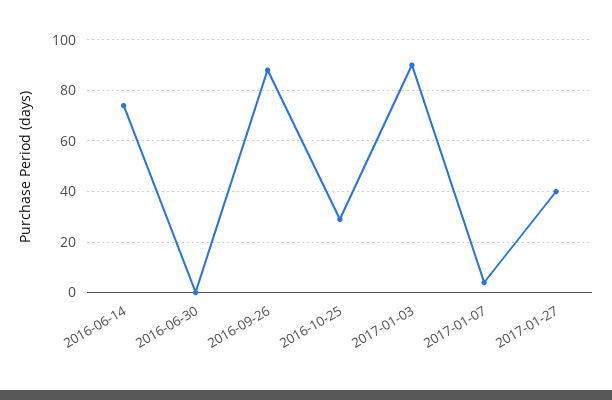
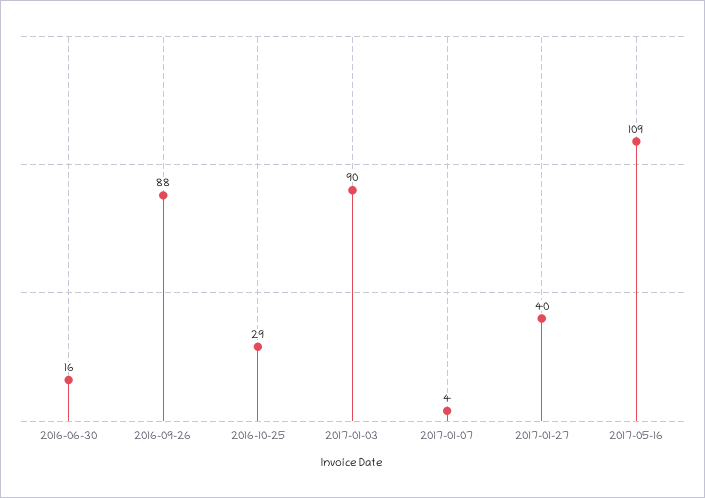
2016-06-14: 75 -> none
2016-06-30: 0 -> 16
2017-05-16: none -> 109

